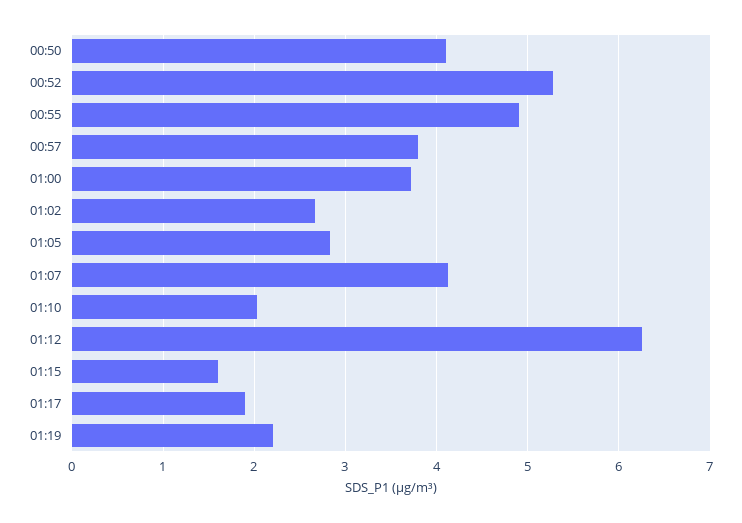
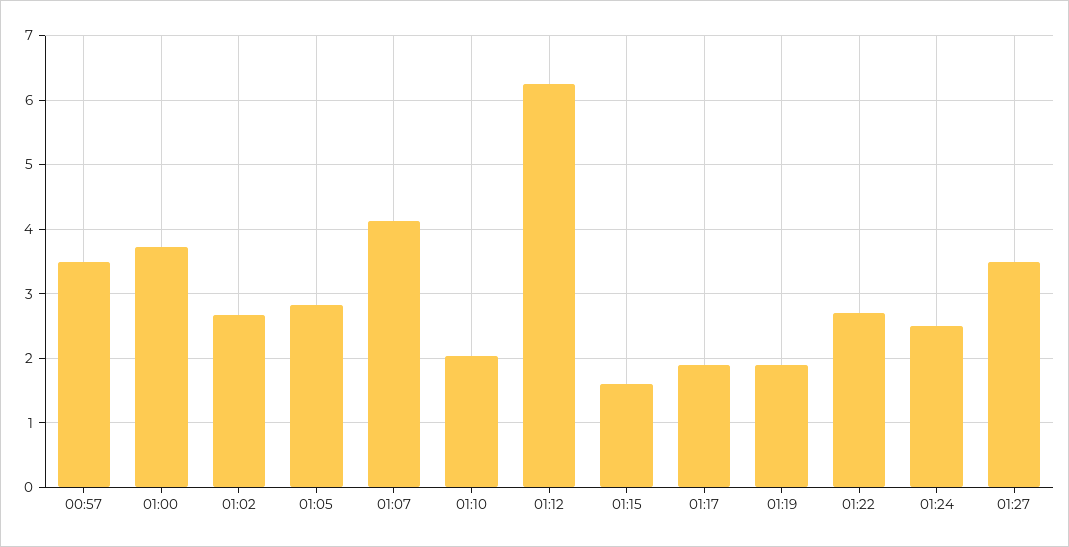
00:50: 4.1 -> none
00:52: 5.3 -> none
00:55: 4.9 -> none
00:57: 3.8 -> 3.5
01:19: 2.2 -> 1.9
01:22: none -> 2.7
01:24: none -> 2.5
01:27: none -> 3.5

